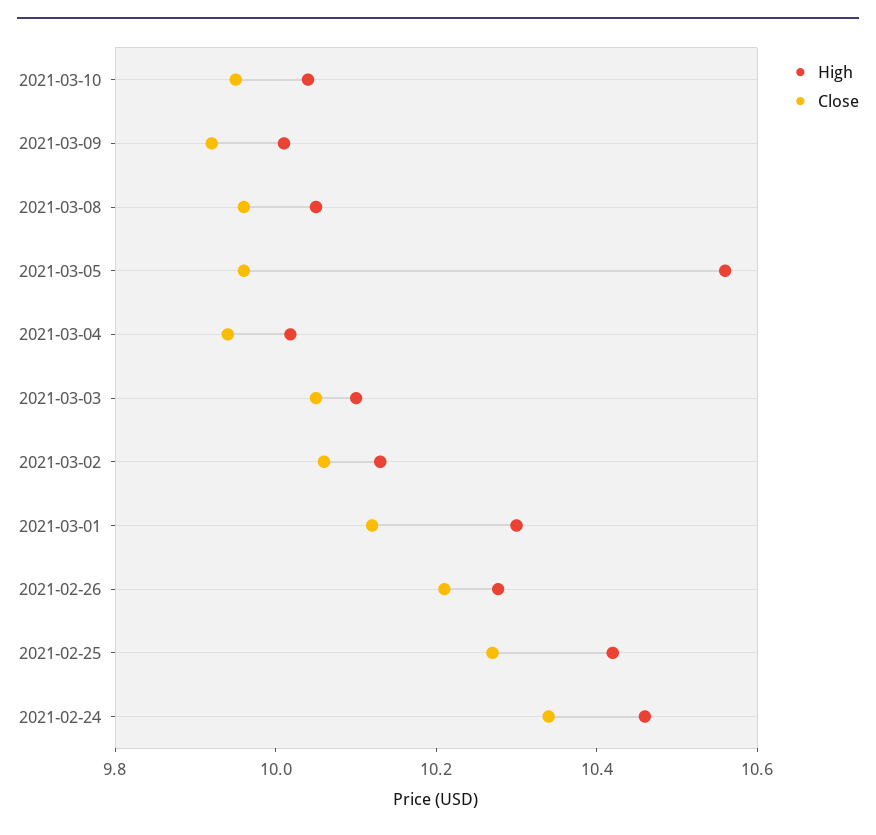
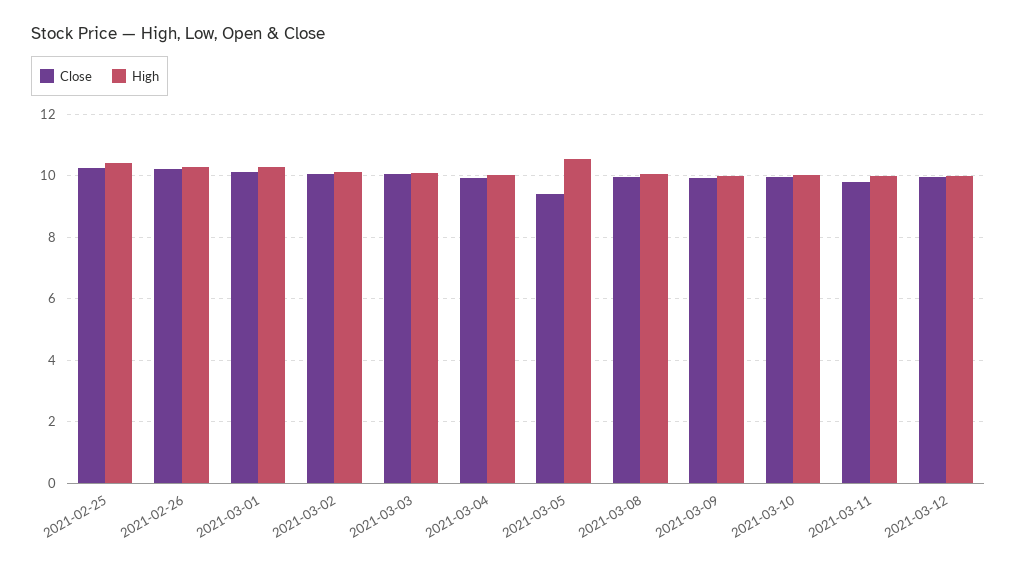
Close, 2021-03-05: 9.95 -> 9.4
High, 2021-02-24: 10.45 -> none
Close, 2021-02-24: 10.35 -> none
Close, 2021-03-11: none -> 9.8
High, 2021-03-11: none -> 10
Close, 2021-03-12: none -> 10
High, 2021-03-12: none -> 10

